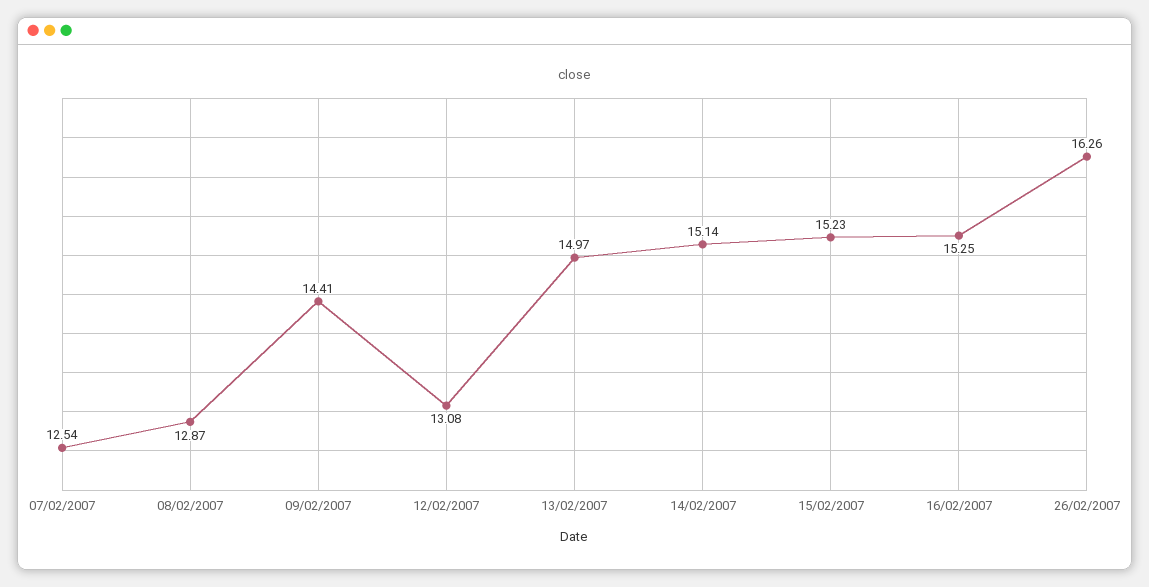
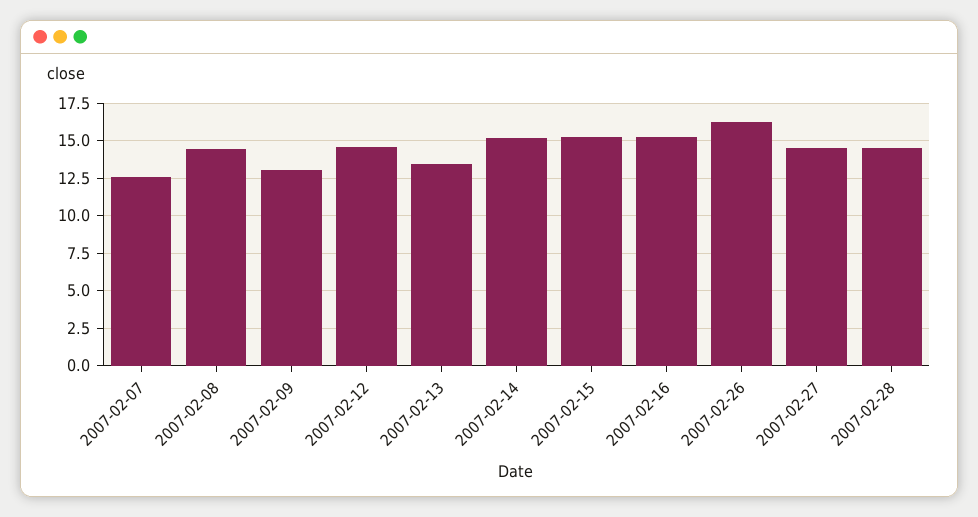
08/02/2007: 12.87 -> 14.5
09/02/2007: 14.41 -> 13
12/02/2007: 13.08 -> 14.5
13/02/2007: 14.97 -> 13.5
2007-02-27: none -> 14.5
2007-02-28: none -> 14.5

